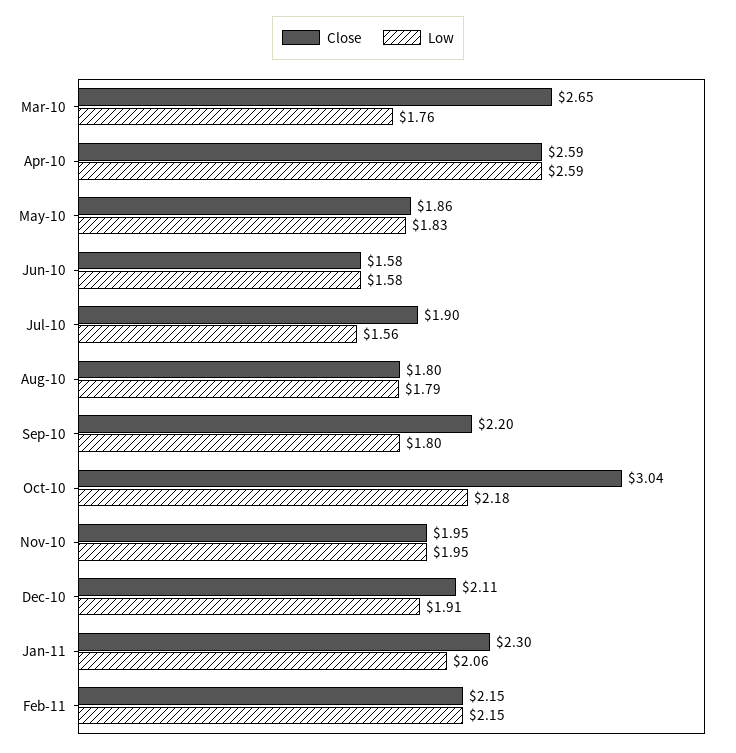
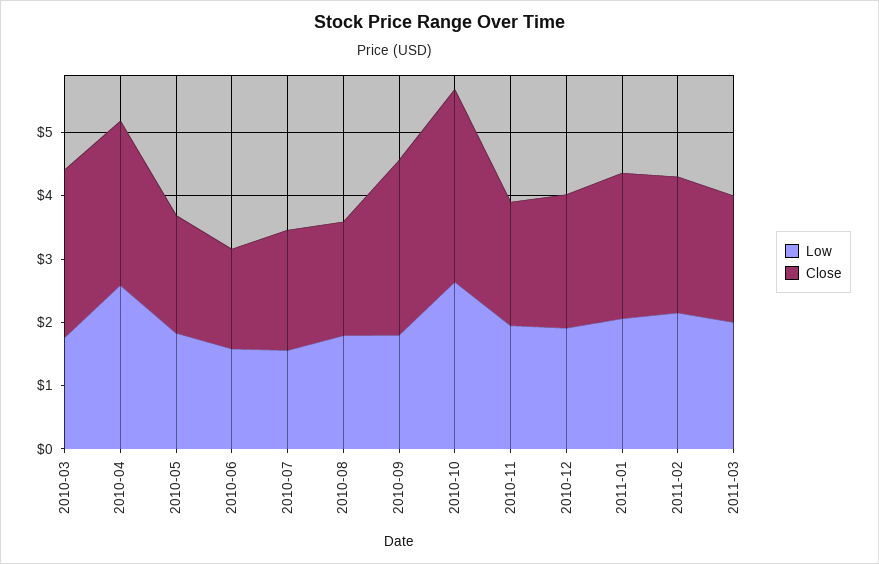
Close, Sep-10: 2.2 -> 2.8
Low, Oct-10: 2.18 -> 2.6
Low, 2011-03: none -> 2
Close, 2011-03: none -> 2

